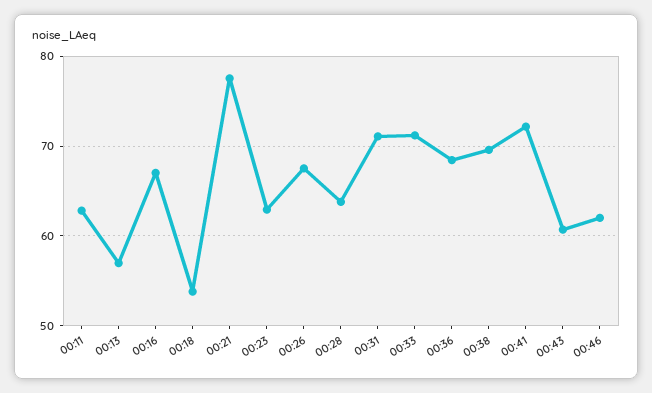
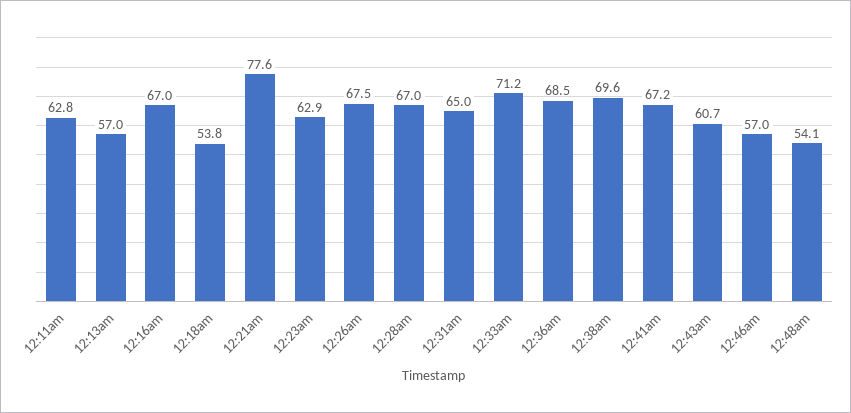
00:28: 64 -> 67
00:31: 71 -> 65
00:41: 72 -> 67.2
00:46: 62 -> 57
12:48am: none -> 54.1

